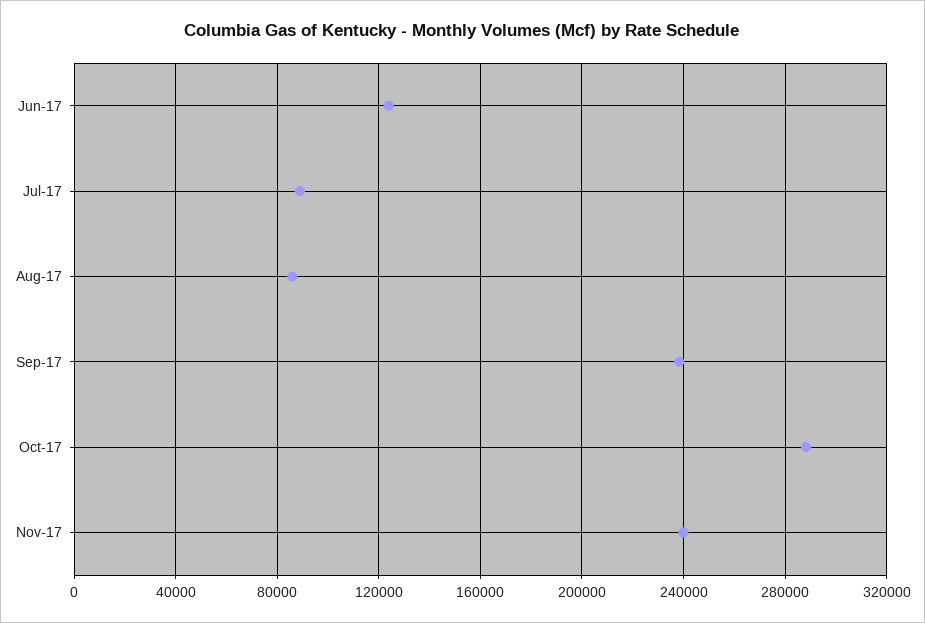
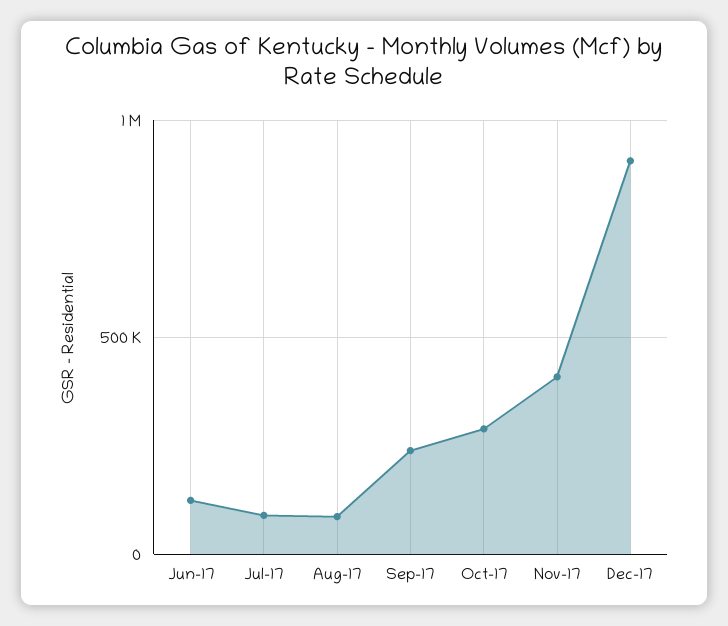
Nov-17: 240000 -> 400000
Dec-17: none -> 900000

